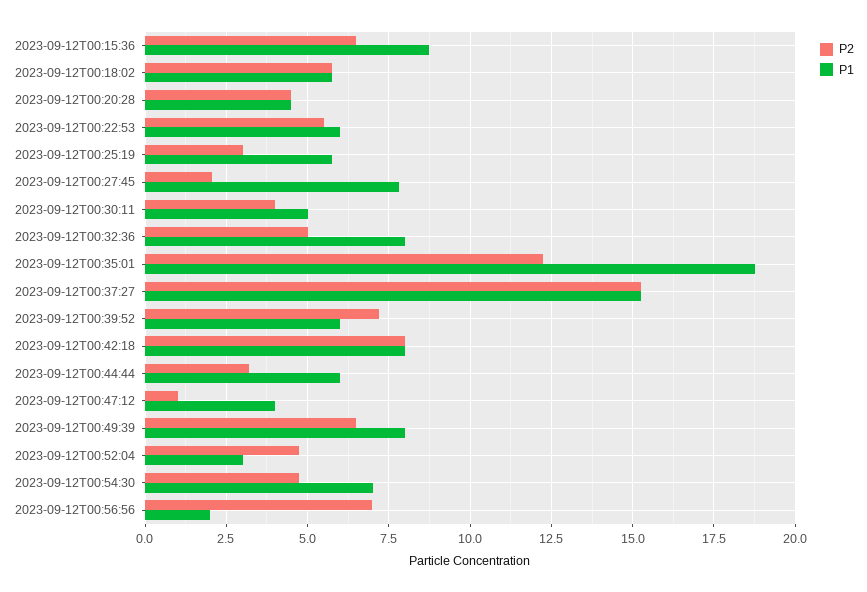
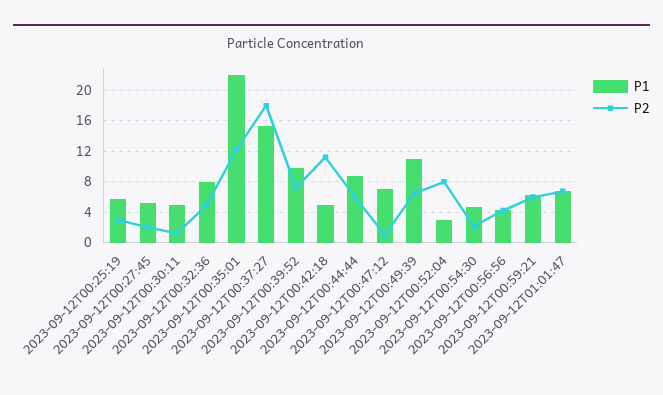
P2, 2023-09-12T00:15:36: 6.5 -> none
P1, 2023-09-12T00:15:36: 8.75 -> none
P2, 2023-09-12T00:18:02: 5.75 -> none
P1, 2023-09-12T00:18:02: 5.75 -> none
P2, 2023-09-12T00:20:28: 4.5 -> none
P1, 2023-09-12T00:20:28: 4.5 -> none
P2, 2023-09-12T00:22:53: 5.5 -> none
P1, 2023-09-12T00:22:53: 6 -> none
P1, 2023-09-12T00:27:45: 7.75 -> 5
P2, 2023-09-12T00:30:11: 4 -> 1
P1, 2023-09-12T00:35:01: 18.75 -> 22
P2, 2023-09-12T00:37:27: 15.25 -> 18
P1, 2023-09-12T00:39:52: 6 -> 10
P2, 2023-09-12T00:42:18: 8 -> 11
P1, 2023-09-12T00:42:18: 8 -> 5
P2, 2023-09-12T00:44:44: 3.25 -> 6
P1, 2023-09-12T00:44:44: 6 -> 9
P1, 2023-09-12T00:47:12: 4 -> 7
P1, 2023-09-12T00:49:39: 8 -> 11
P2, 2023-09-12T00:52:04: 4.75 -> 8
P2, 2023-09-12T00:54:30: 4.75 -> 2
P1, 2023-09-12T00:54:30: 7 -> 5
P2, 2023-09-12T00:56:56: 7 -> 4
P1, 2023-09-12T00:56:56: 2 -> 4
P1, 2023-09-12T00:59:21: none -> 6
P2, 2023-09-12T00:59:21: none -> 6
P1, 2023-09-12T01:01:47: none -> 7
P2, 2023-09-12T01:01:47: none -> 7

